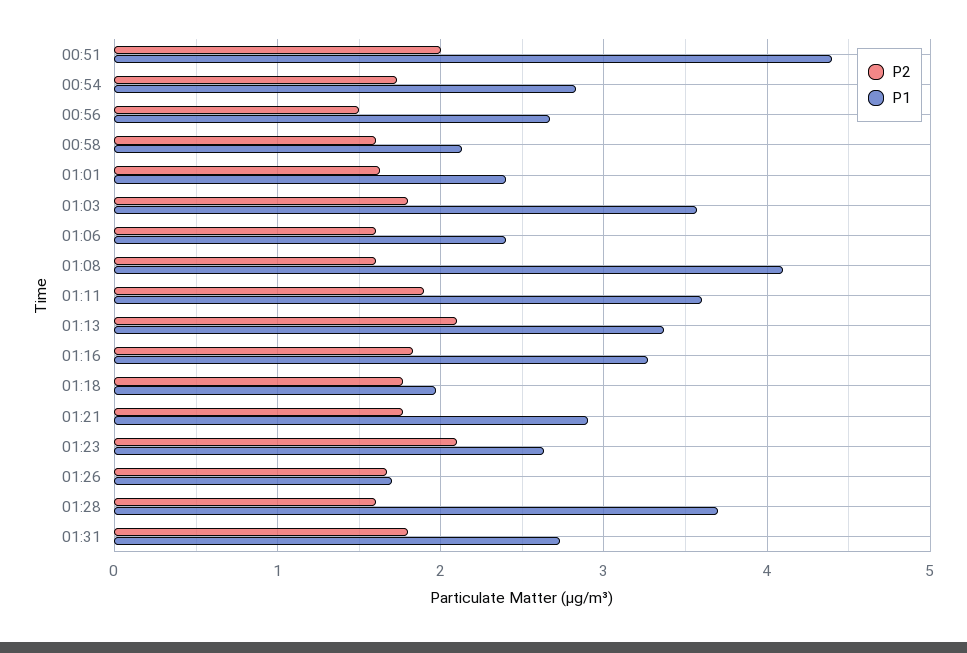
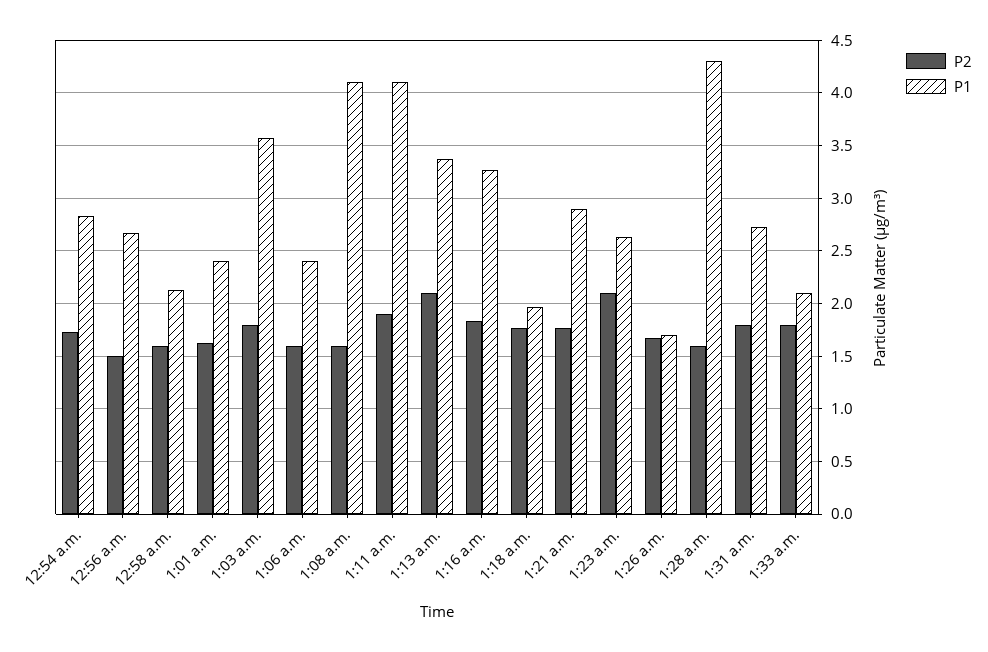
P2, 00:51: 2 -> none
P1, 00:51: 4.4 -> none
P1, 01:11: 3.6 -> 4.1
P1, 01:28: 3.7 -> 4.3
P2, 1:33 a.m.: none -> 1.8
P1, 1:33 a.m.: none -> 2.1

